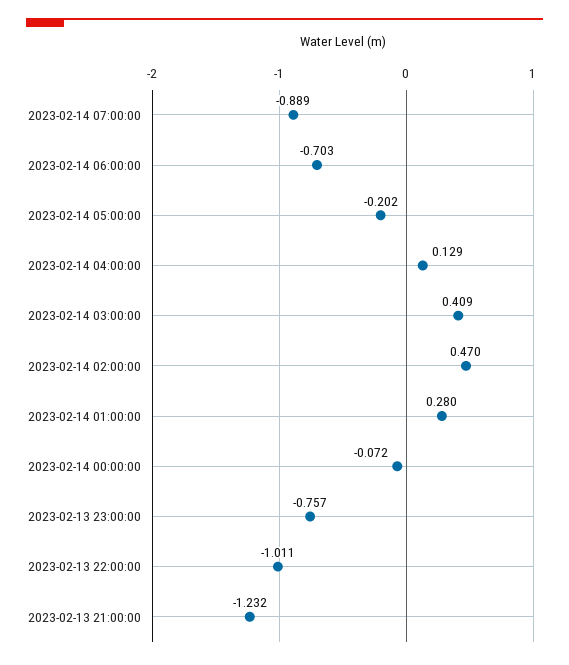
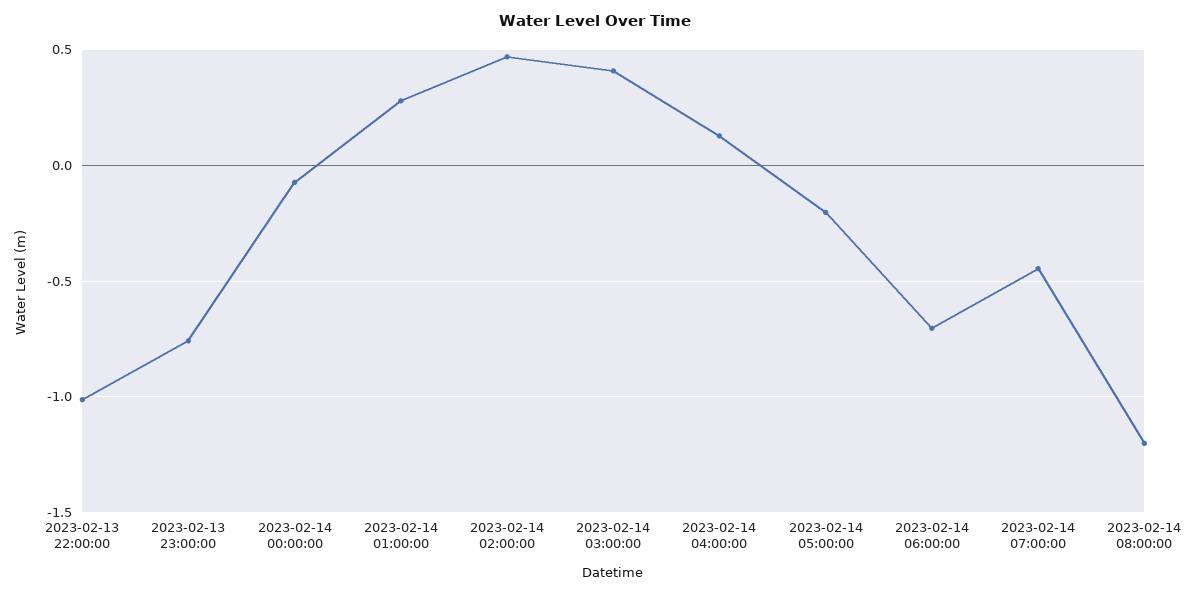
2023-02-14 07:00:00: -0.889 -> -0.45
2023-02-13 21:00:00: -1.232 -> none
2023-02-14 08:00:00: none -> -1.2

